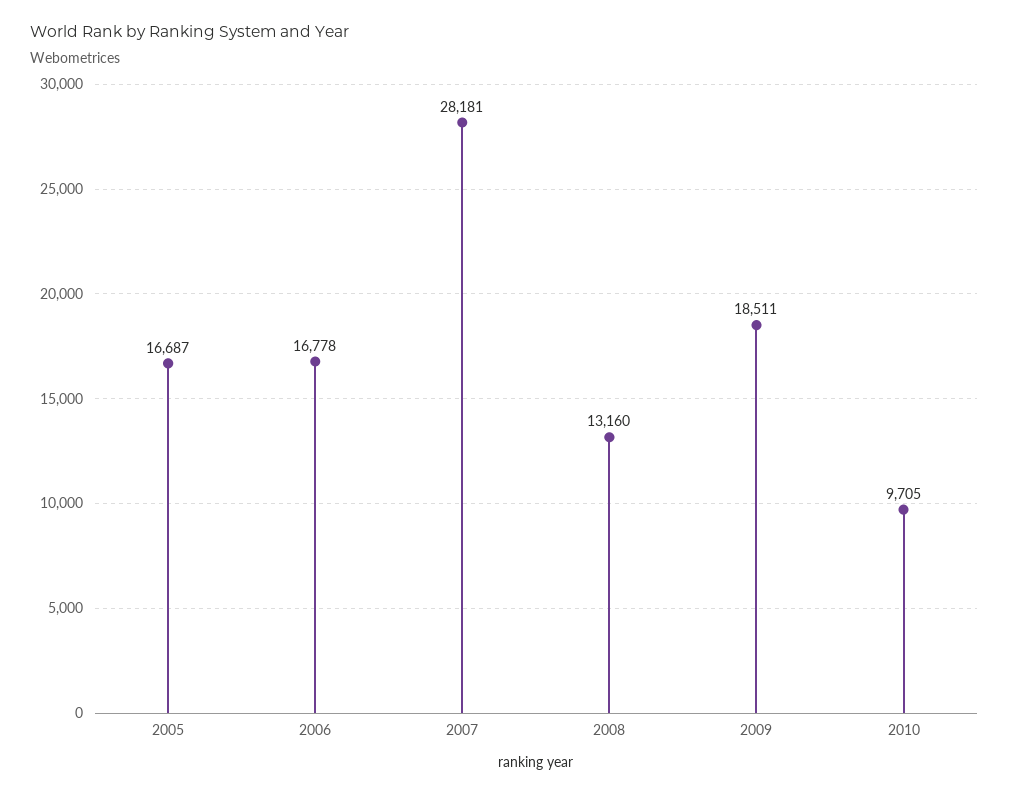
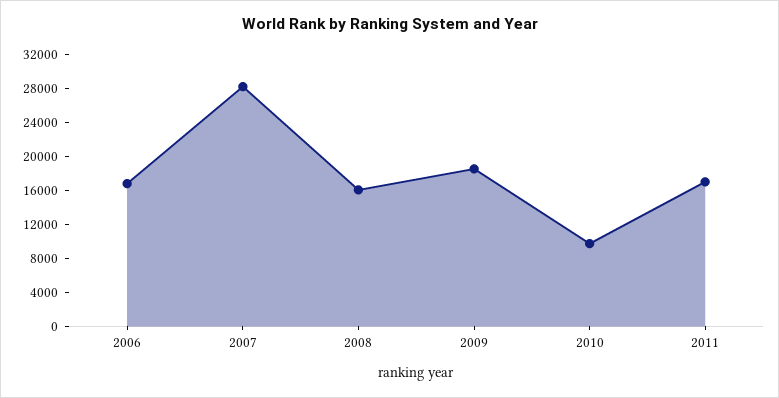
2005: 16687 -> none
2008: 13160 -> 16000
2011: none -> 17000

